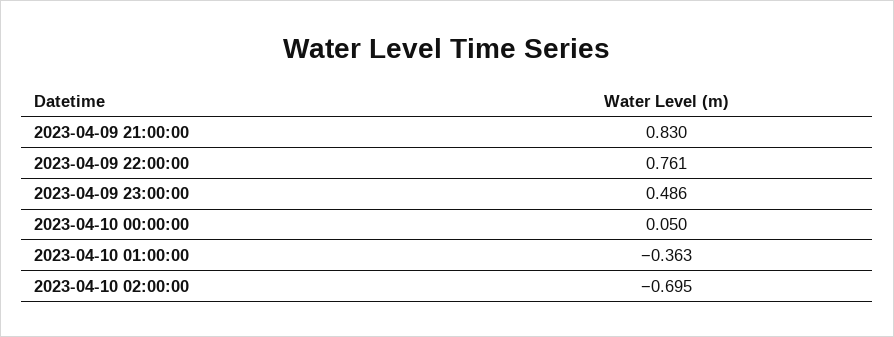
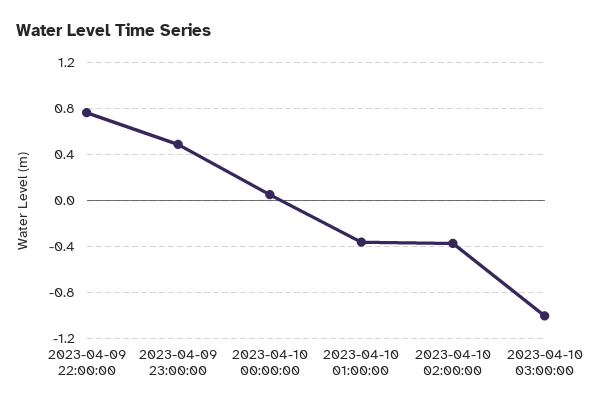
2023-04-09 21:00:00: 0.83 -> none
2023-04-10 02:00:00: -0.695 -> -0.4
2023-04-10 03:00:00: none -> -1

